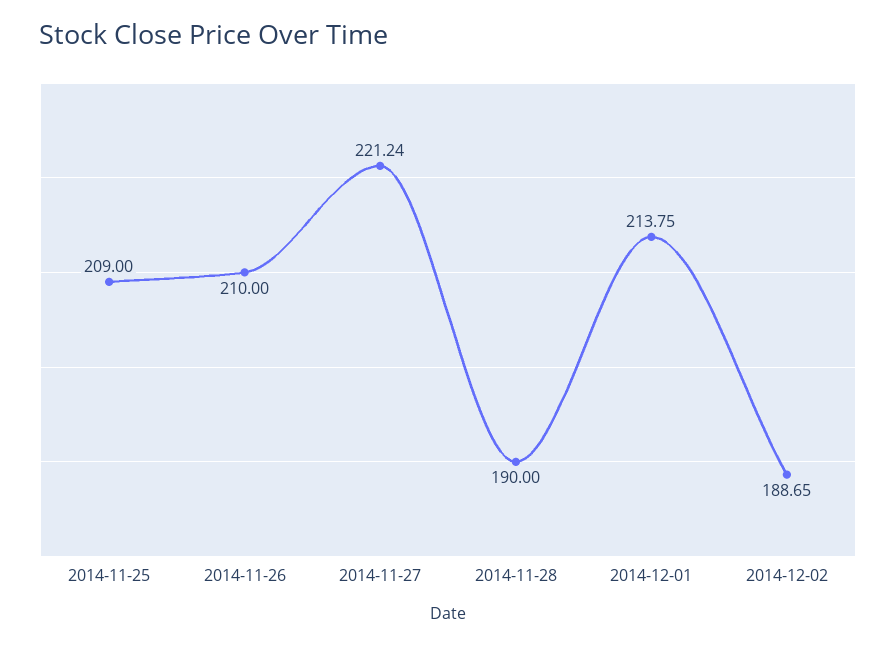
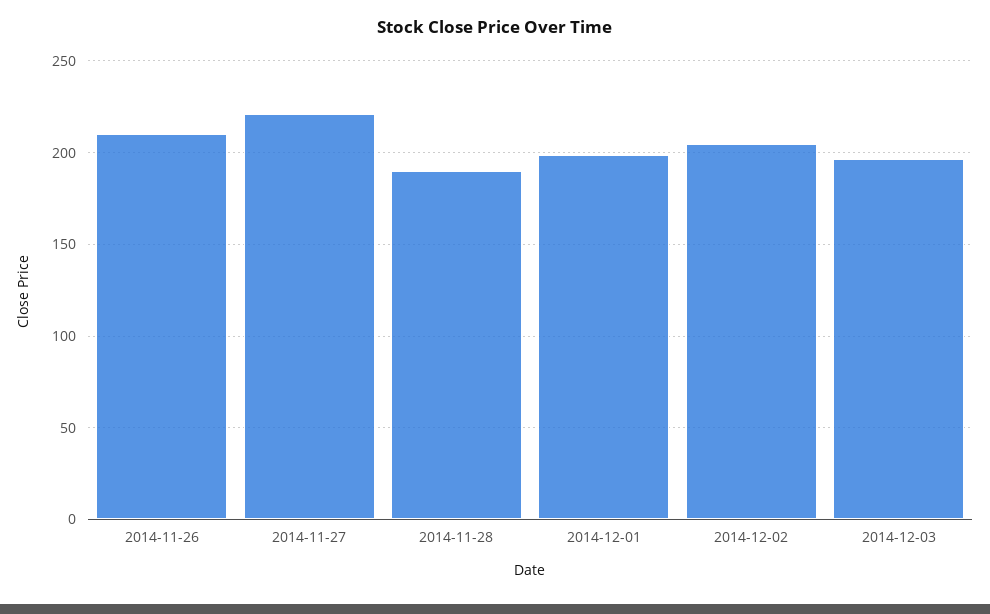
2014-11-25: 209 -> none
2014-12-01: 213.75 -> 200
2014-12-02: 188.65 -> 205
2014-12-03: none -> 195

